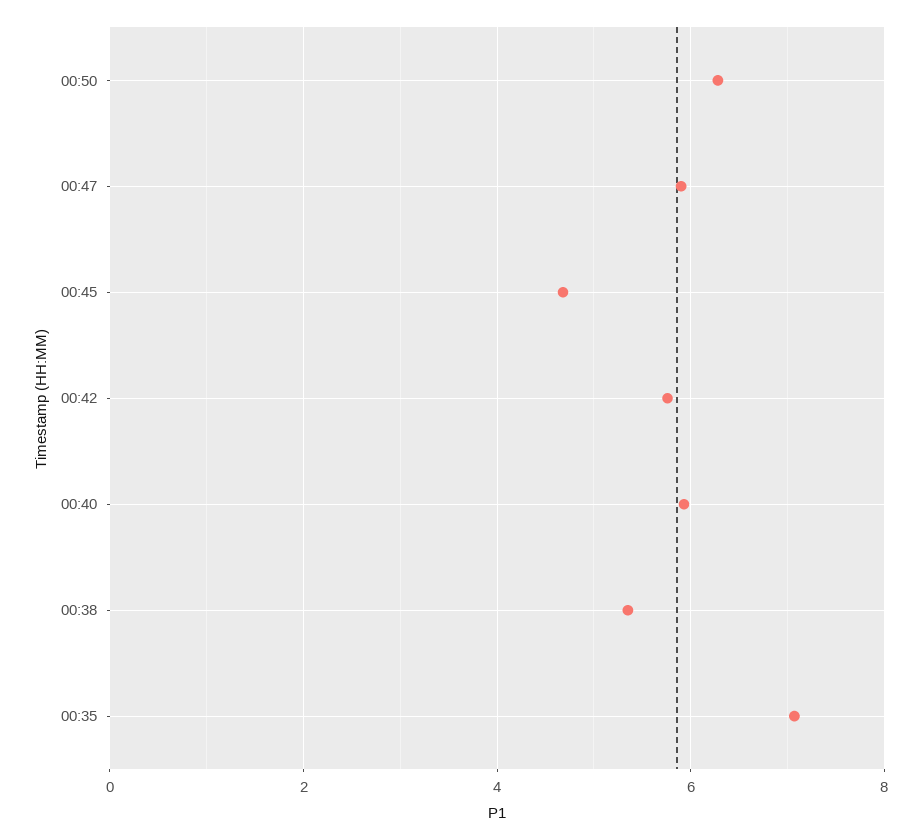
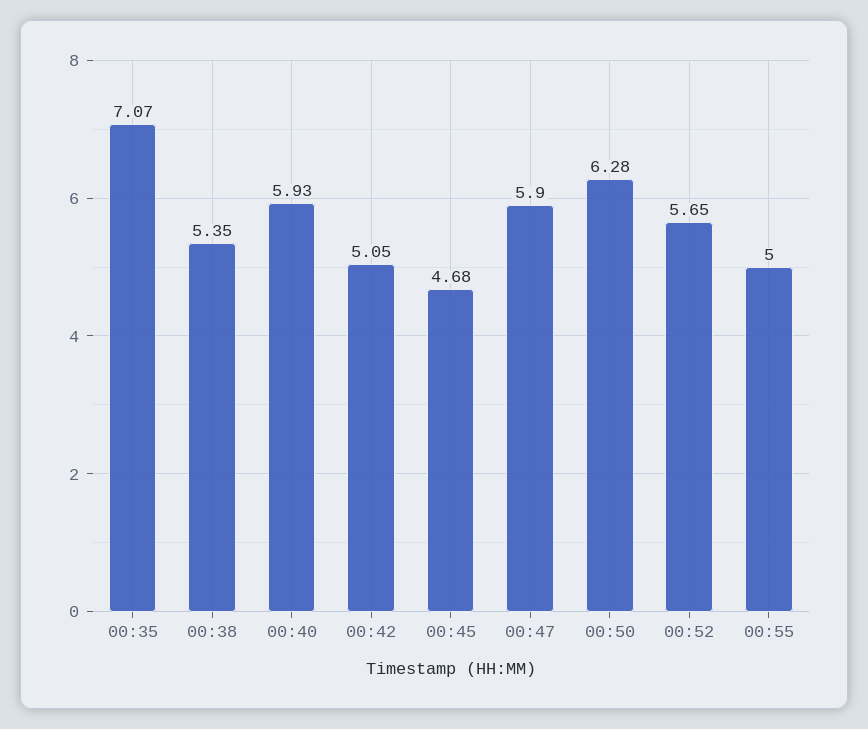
00:42: 5.8 -> 5.05
00:52: none -> 5.65
00:55: none -> 5

